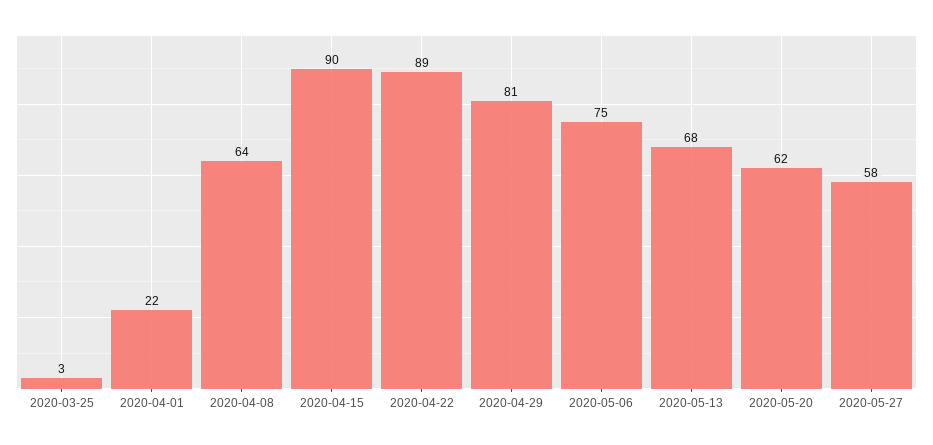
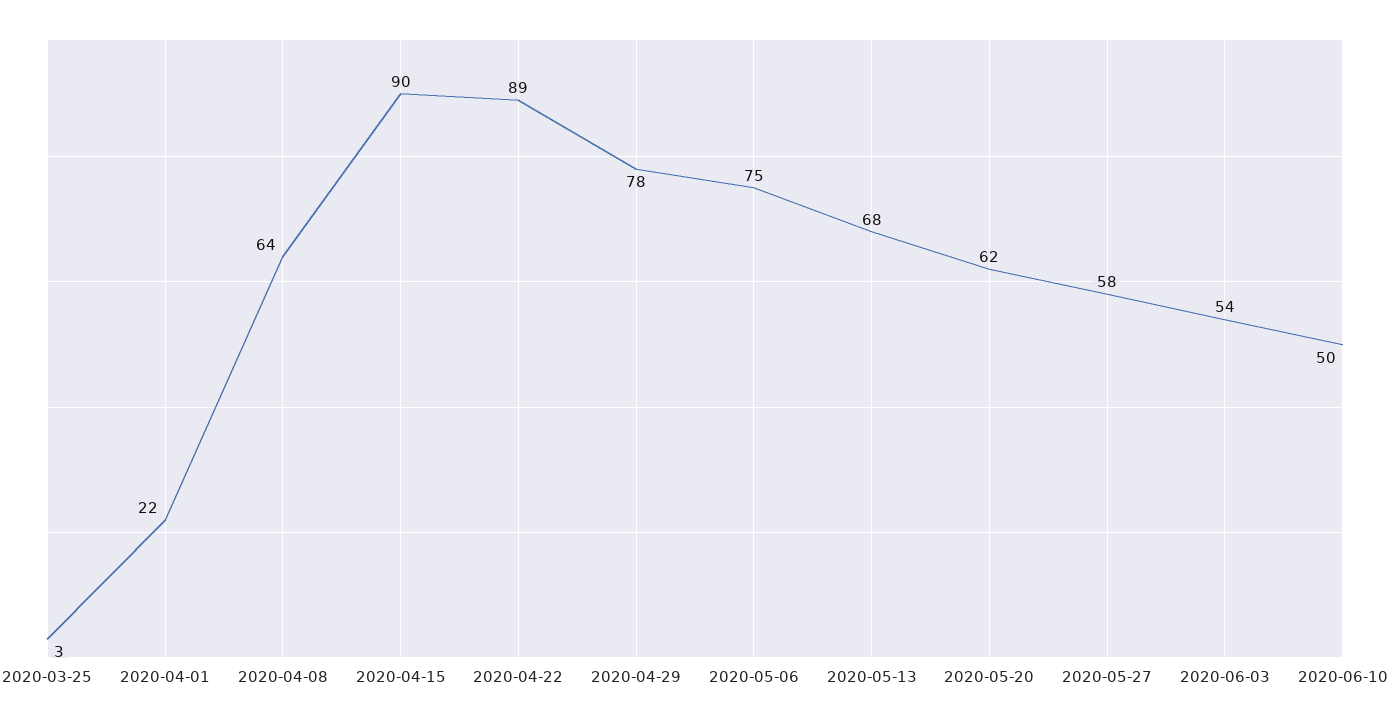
2020-04-29: 81 -> 78
2020-06-03: none -> 54
2020-06-10: none -> 50

